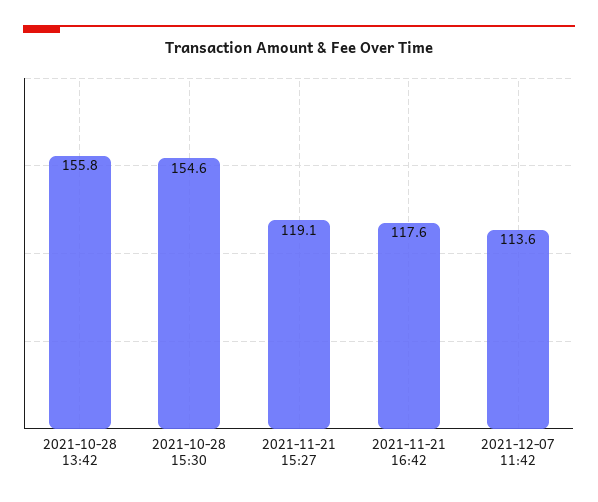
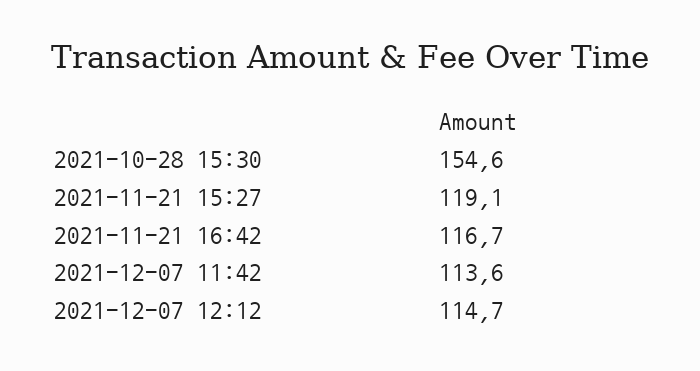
2021-10-28 13:42: 155.8 -> none
2021-11-21 16:42: 117.6 -> 116.7
2021-12-07 12:12: none -> 114.7

